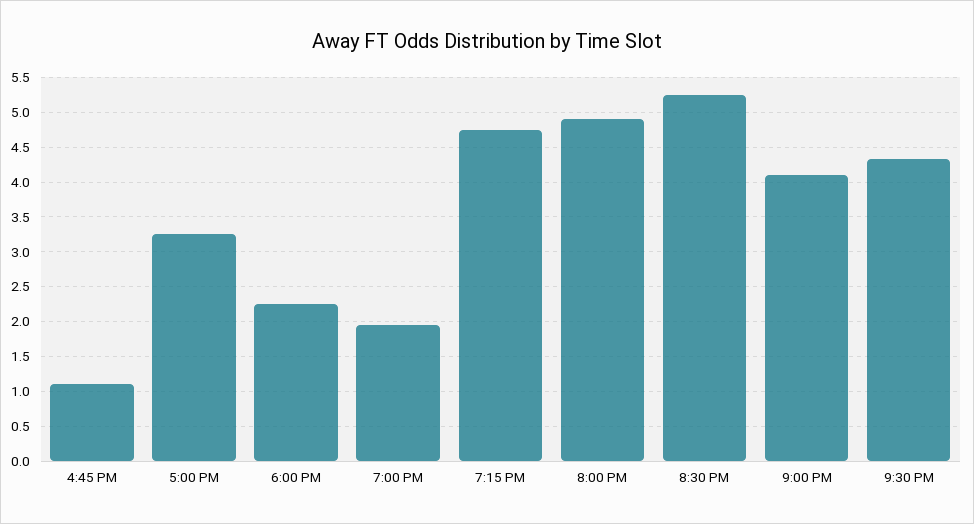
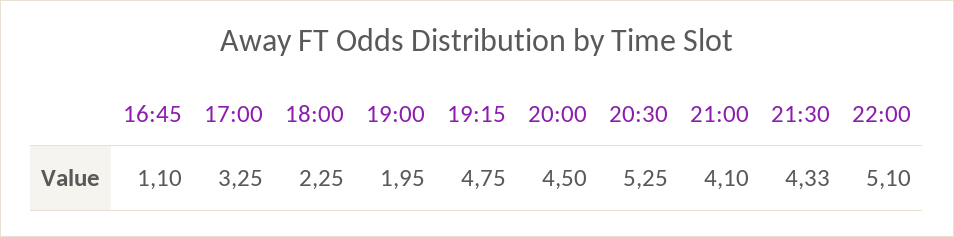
8:00 PM: 4.9 -> 4.5
22:00: none -> 5.1

